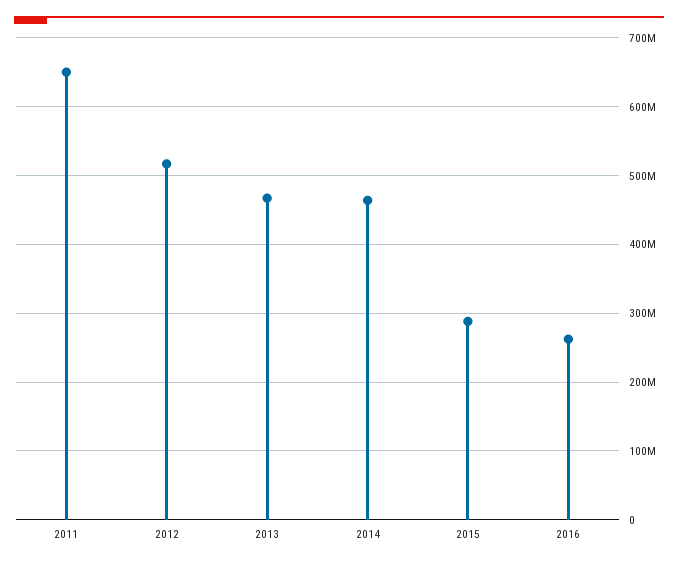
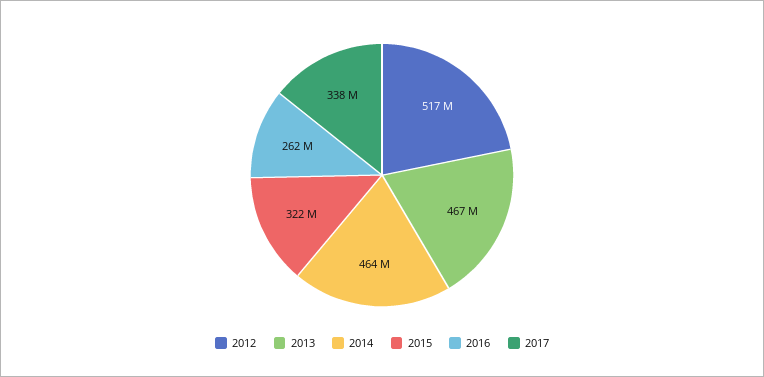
2011: 650000000 -> none
2015: 290000000 -> 322000000
2017: none -> 338000000

